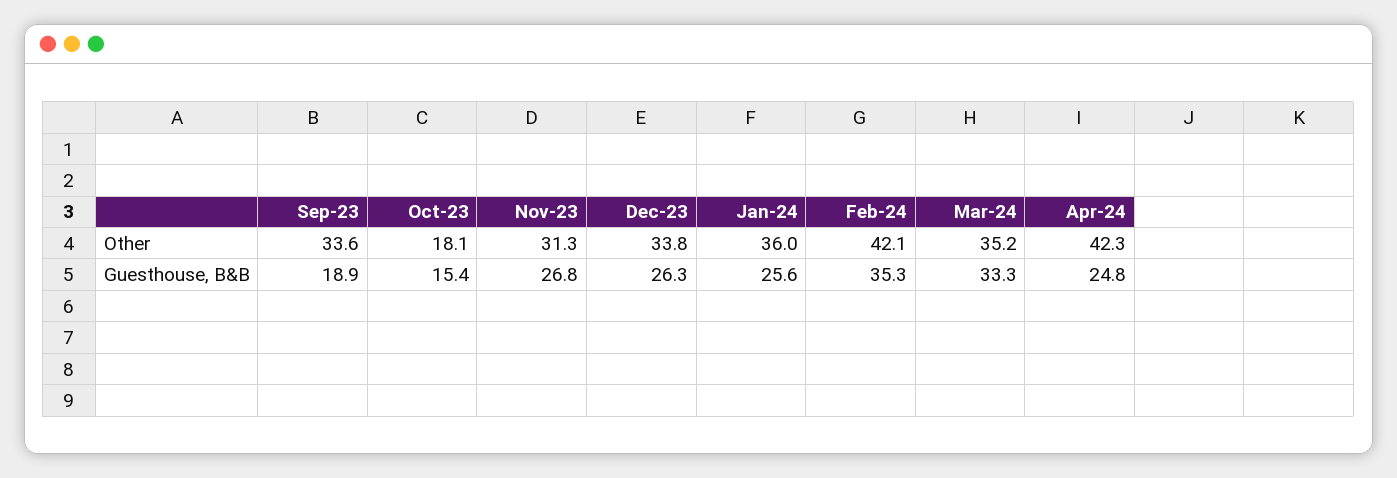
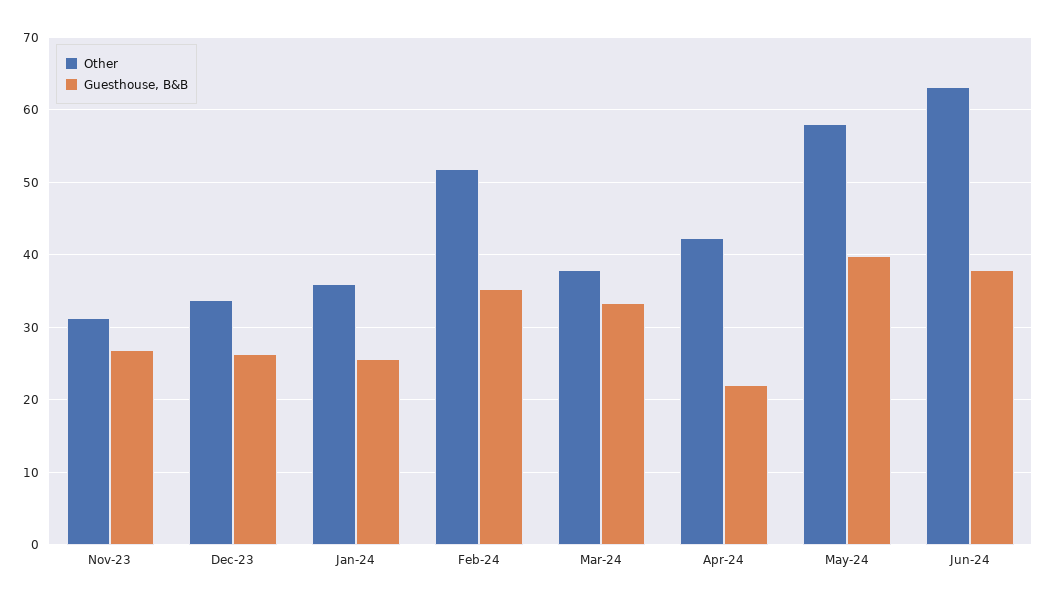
Other, Sep-23: 33.6 -> none
Other, Oct-23: 18.1 -> none
Other, Feb-24: 42.1 -> 52
Other, Mar-24: 35.2 -> 38
Guesthouse, B&B, Sep-23: 18.9 -> none
Guesthouse, B&B, Oct-23: 15.4 -> none
Guesthouse, B&B, Apr-24: 24.8 -> 22
Other, May-24: none -> 58
Guesthouse, B&B, May-24: none -> 40
Other, Jun-24: none -> 63
Guesthouse, B&B, Jun-24: none -> 38

